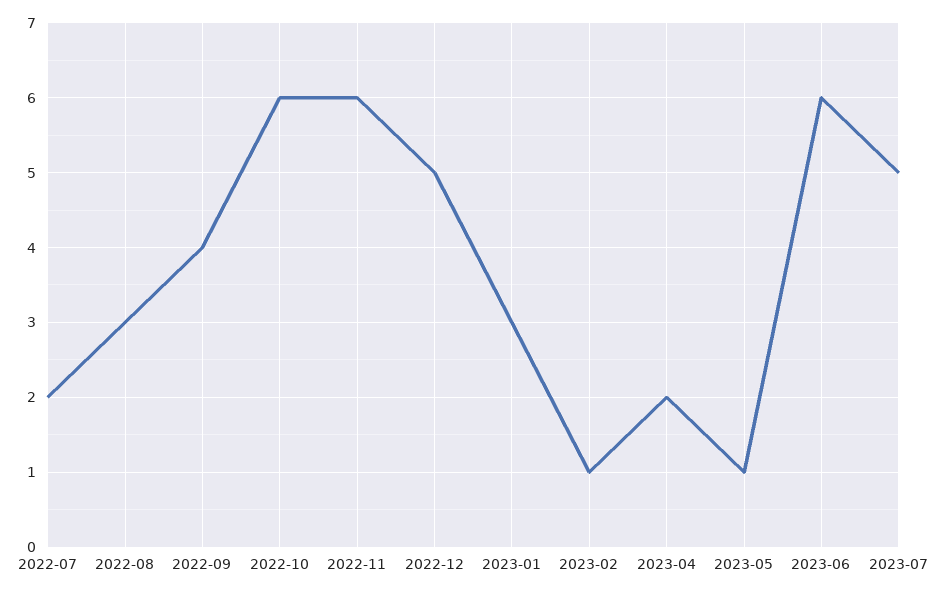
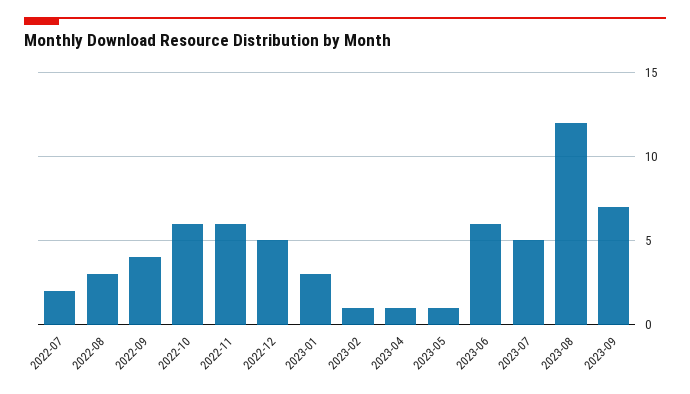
2023-04: 2 -> 1
2023-08: none -> 12
2023-09: none -> 7

